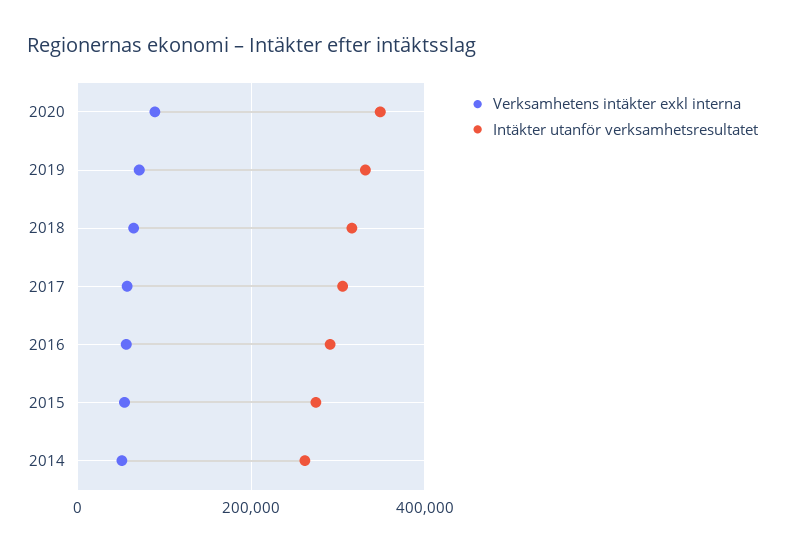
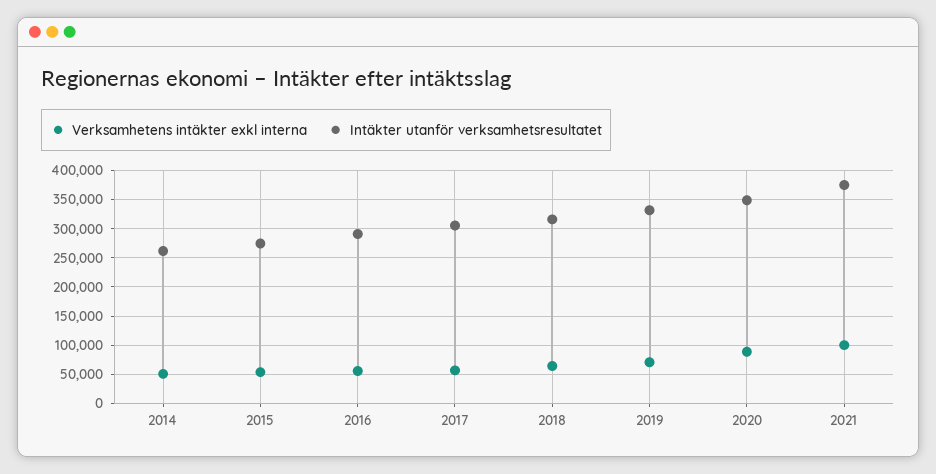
Verksamhetens intäkter exkl interna, 2021: none -> 100000
Intäkter utanför verksamhetsresultatet, 2021: none -> 375000

